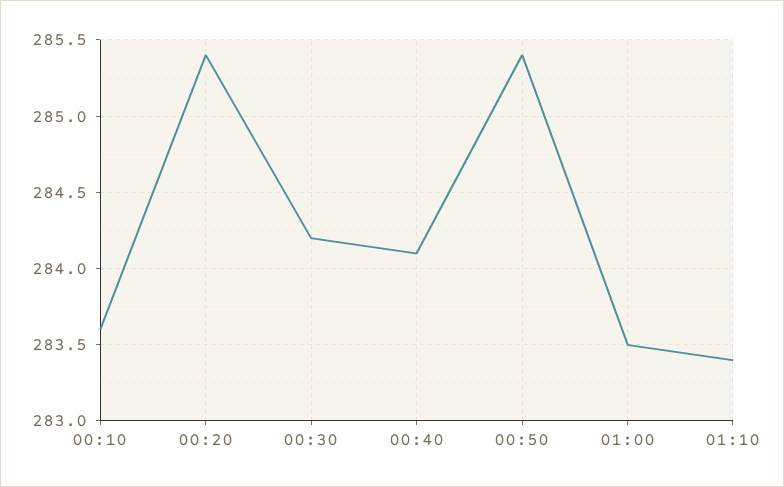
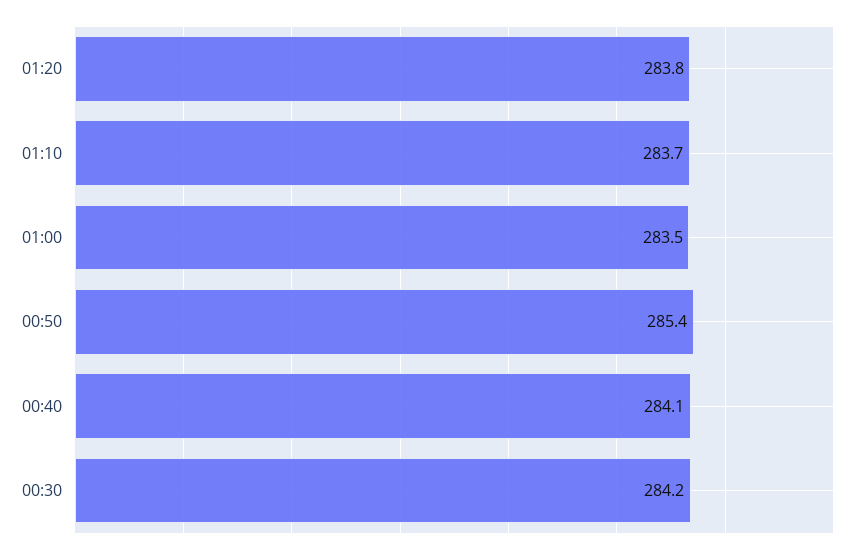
00:10: 283.6 -> none
00:20: 285.4 -> none
01:10: 283.4 -> 283.7
01:20: none -> 283.8

